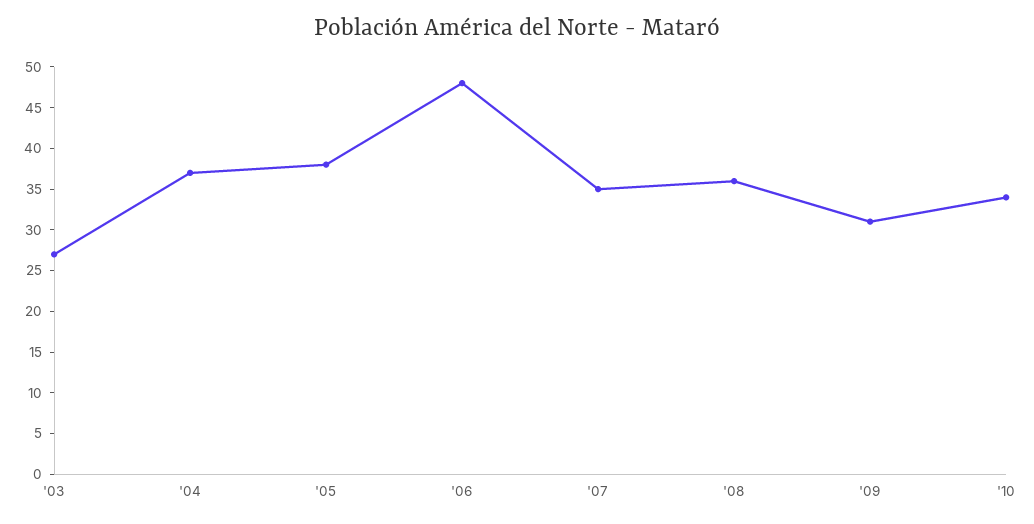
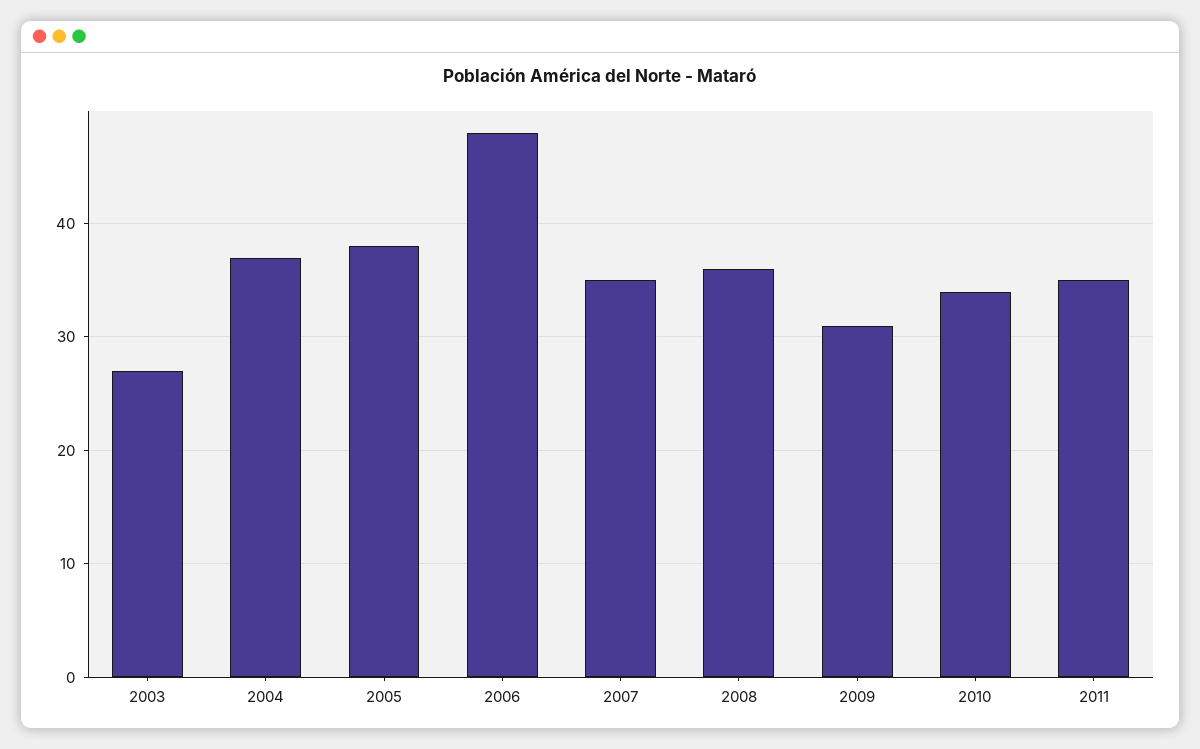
2011: none -> 35

